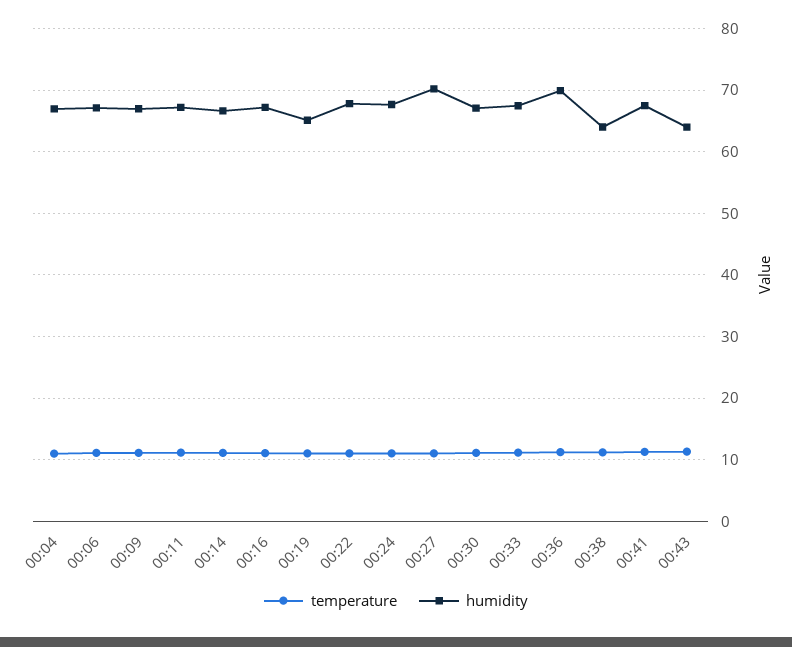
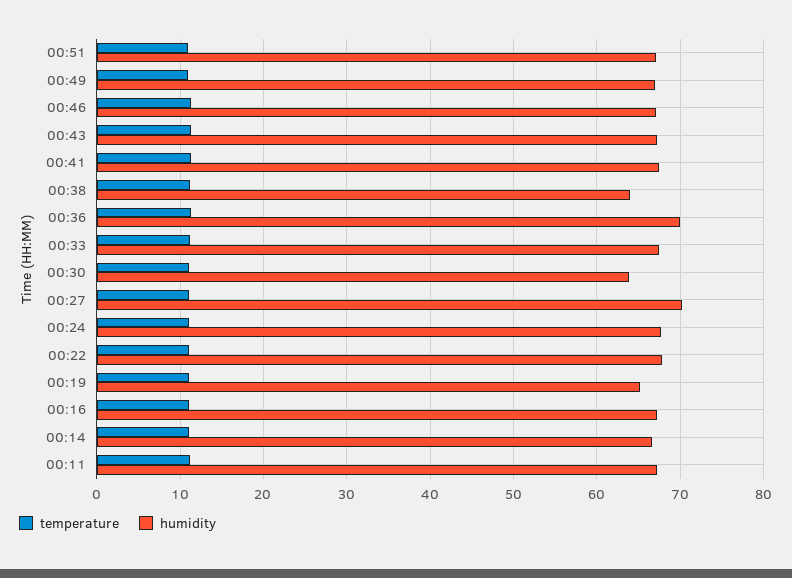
temperature, 00:04: 11 -> none
humidity, 00:04: 67 -> none
temperature, 00:06: 11 -> none
humidity, 00:06: 67 -> none
temperature, 00:09: 11 -> none
humidity, 00:09: 67 -> none
humidity, 00:30: 67 -> 64
humidity, 00:43: 64 -> 67
temperature, 00:51: none -> 11
humidity, 00:51: none -> 67
temperature, 00:49: none -> 11
humidity, 00:49: none -> 67
temperature, 00:46: none -> 11
humidity, 00:46: none -> 67

